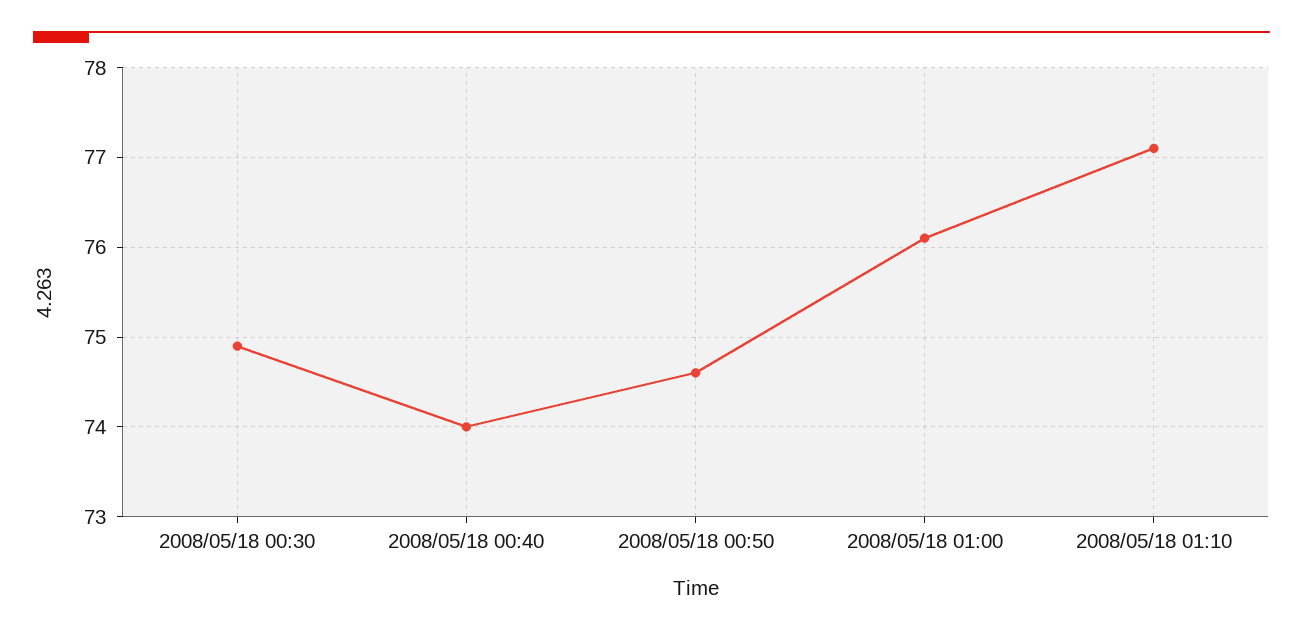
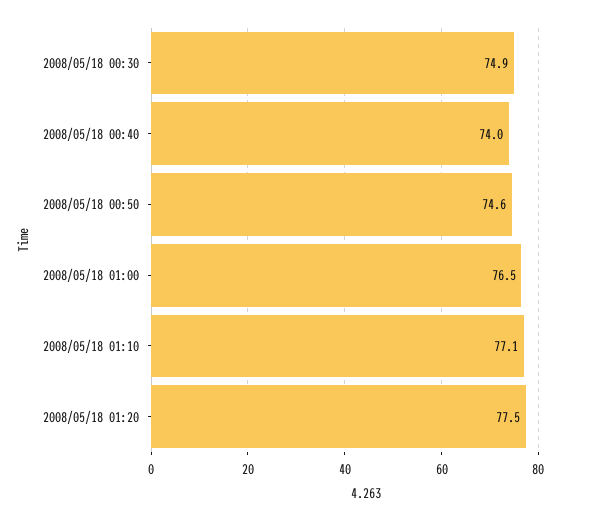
2008/05/18 01:00: 76.1 -> 76.5
2008/05/18 01:20: none -> 77.5

